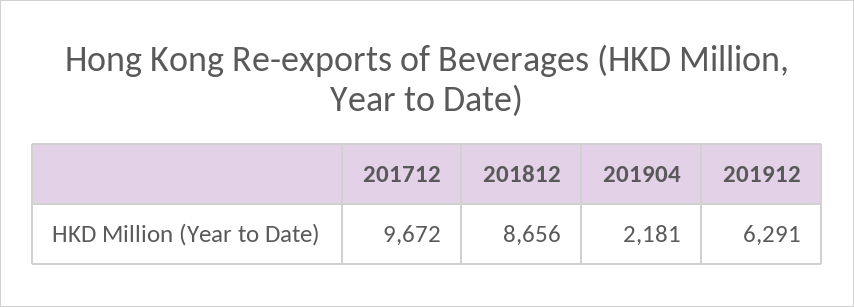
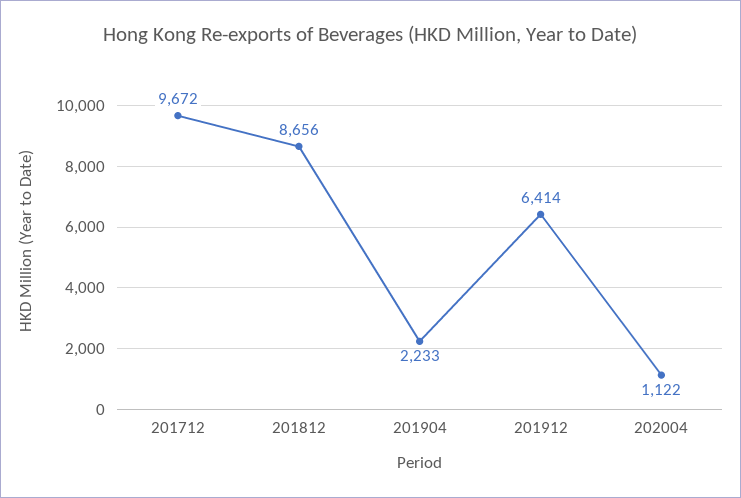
201904: 2181 -> 2233
201912: 6291 -> 6414
202004: none -> 1122

